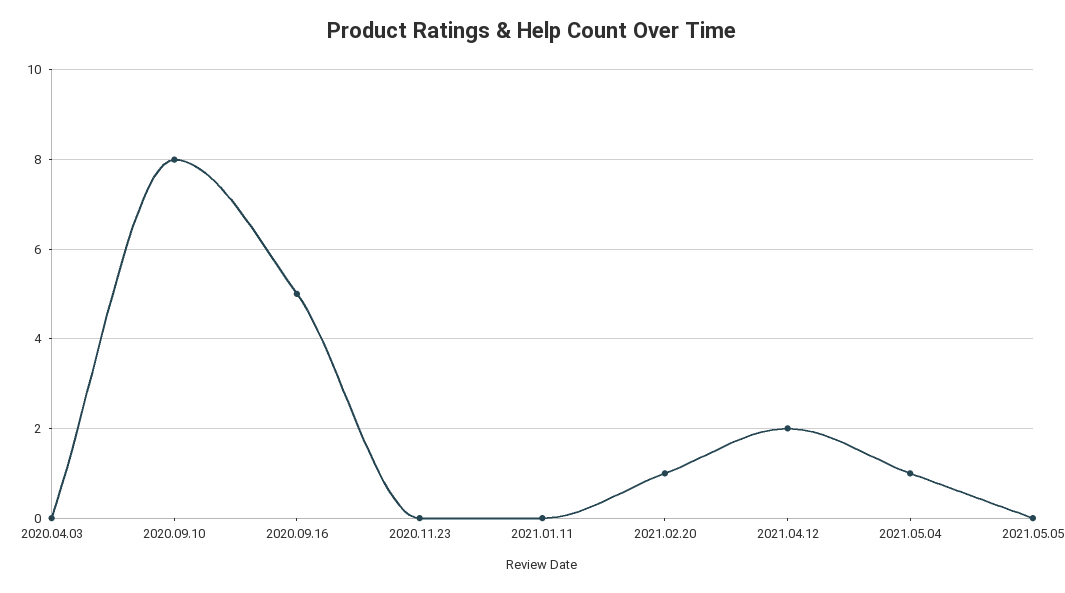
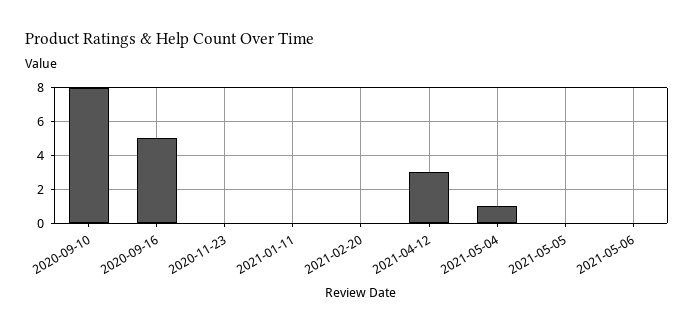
2020.04.03: 0 -> none
2021.02.20: 1 -> 0
2021.04.12: 2 -> 3
2021-05-06: none -> 0

